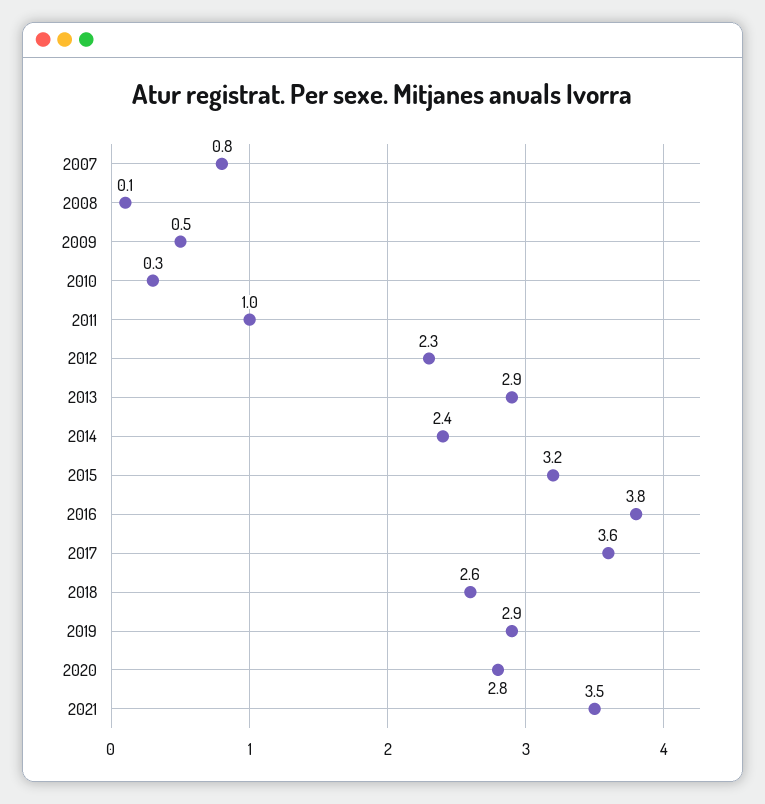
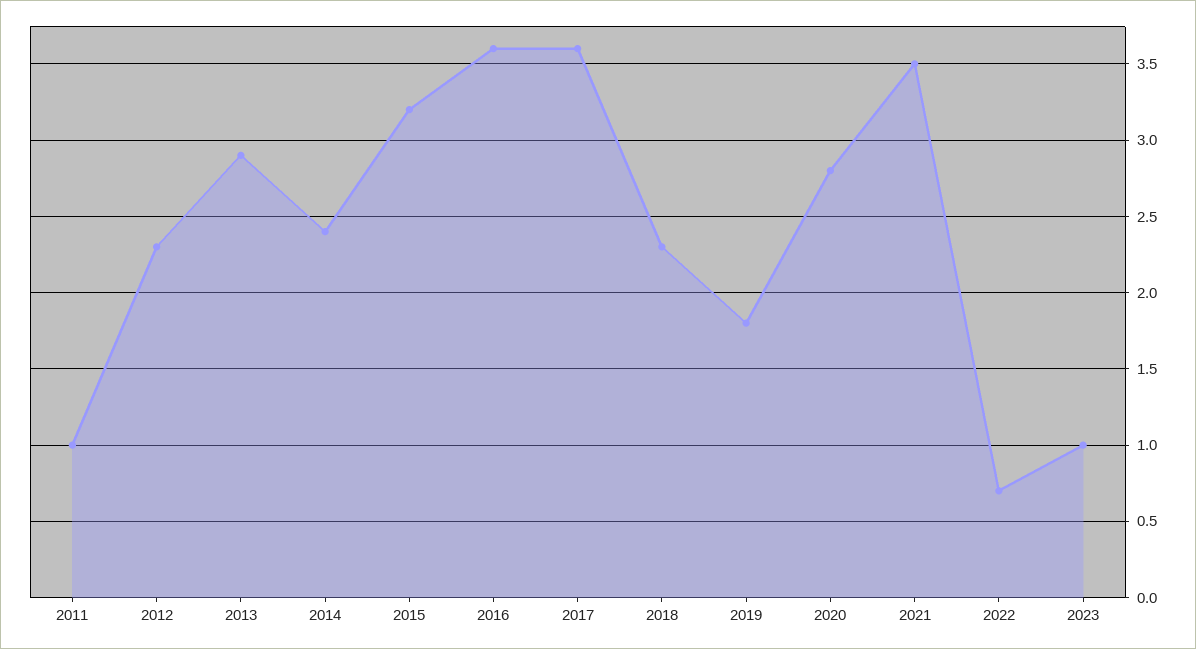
2007: 0.8 -> none
2008: 0.1 -> none
2009: 0.5 -> none
2010: 0.3 -> none
2016: 3.8 -> 3.6
2018: 2.6 -> 2.3
2019: 2.9 -> 1.8
2022: none -> 0.7
2023: none -> 1

